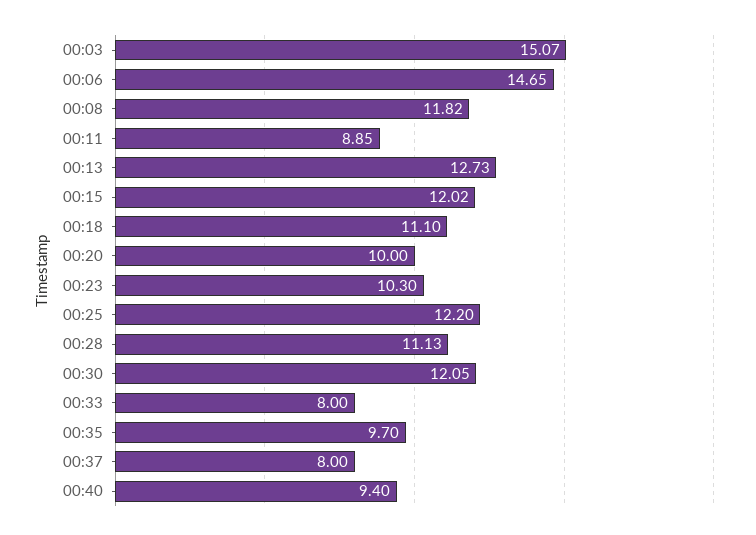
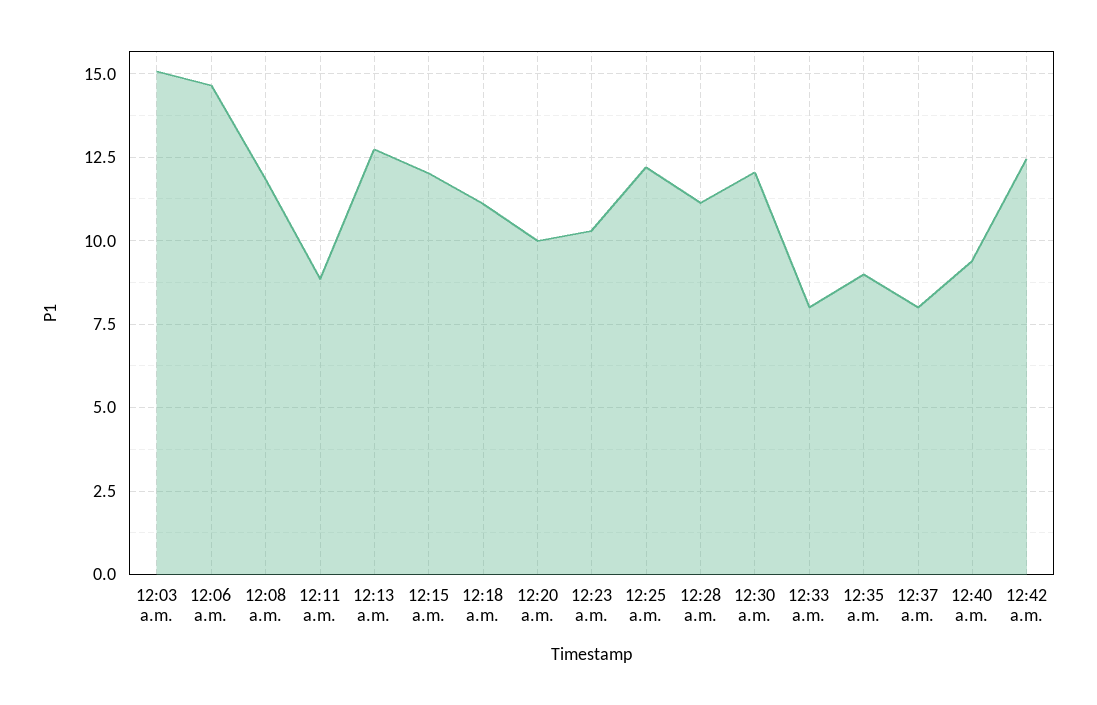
00:35: 9.7 -> 9
12:42 a.m.: none -> 12.5

